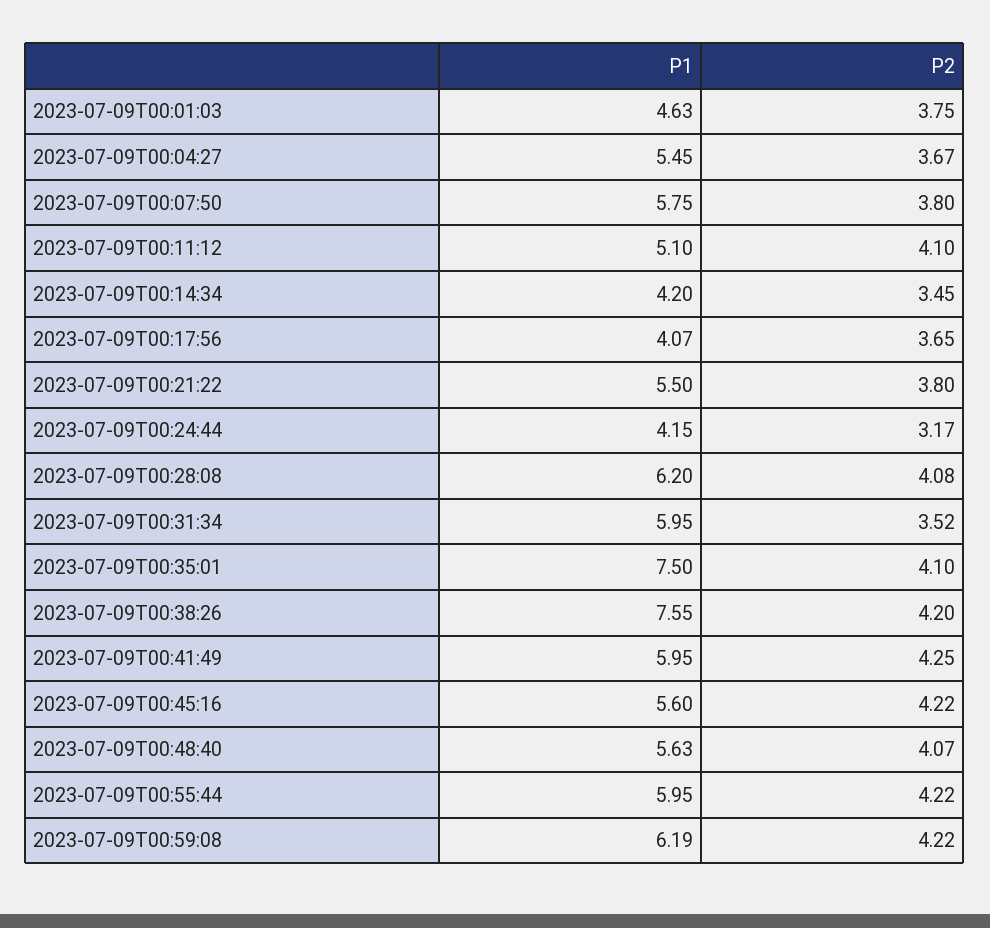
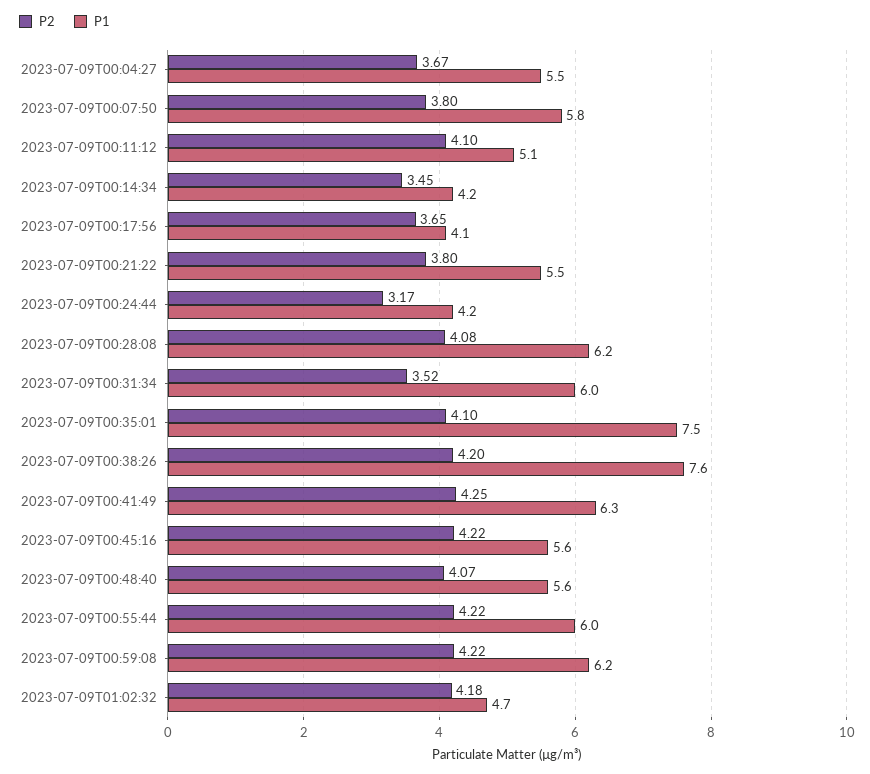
P1, 2023-07-09T00:01:03: 4.63 -> none
P2, 2023-07-09T00:01:03: 3.75 -> none
P1, 2023-07-09T00:41:49: 5.95 -> 6.3
P2, 2023-07-09T01:02:32: none -> 4.18
P1, 2023-07-09T01:02:32: none -> 4.7

